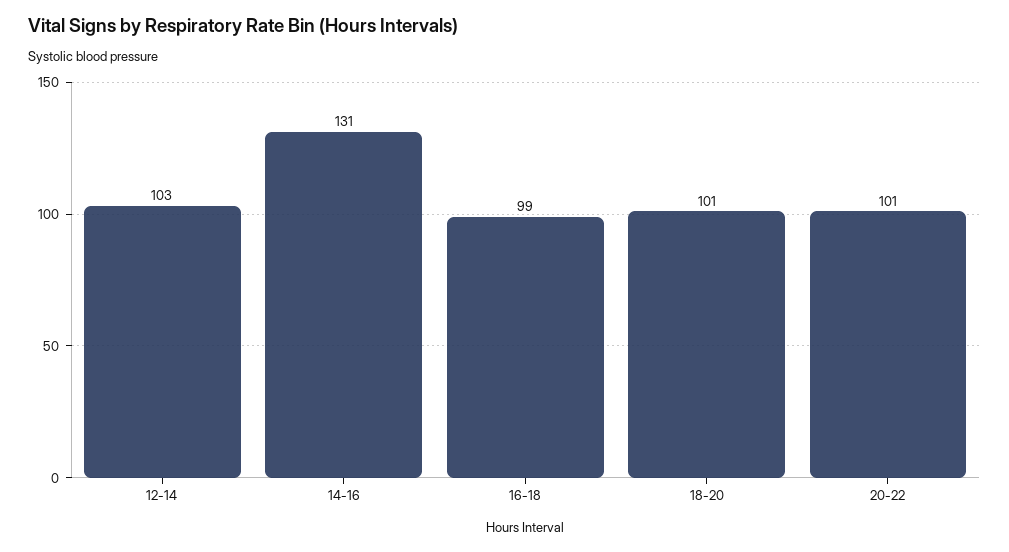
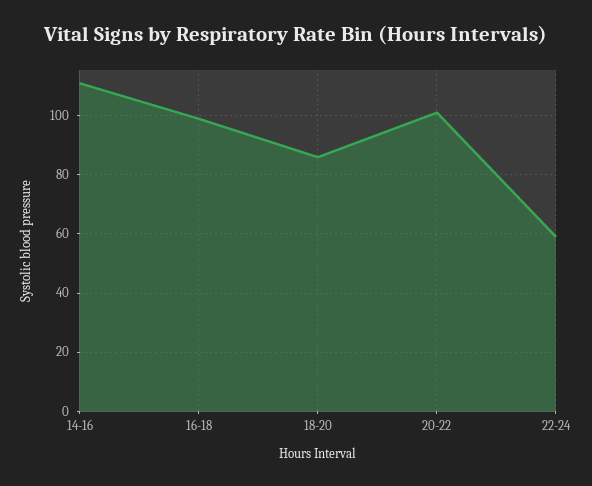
12-14: 103 -> none
14-16: 131 -> 110
18-20: 101 -> 85
22-24: none -> 60

